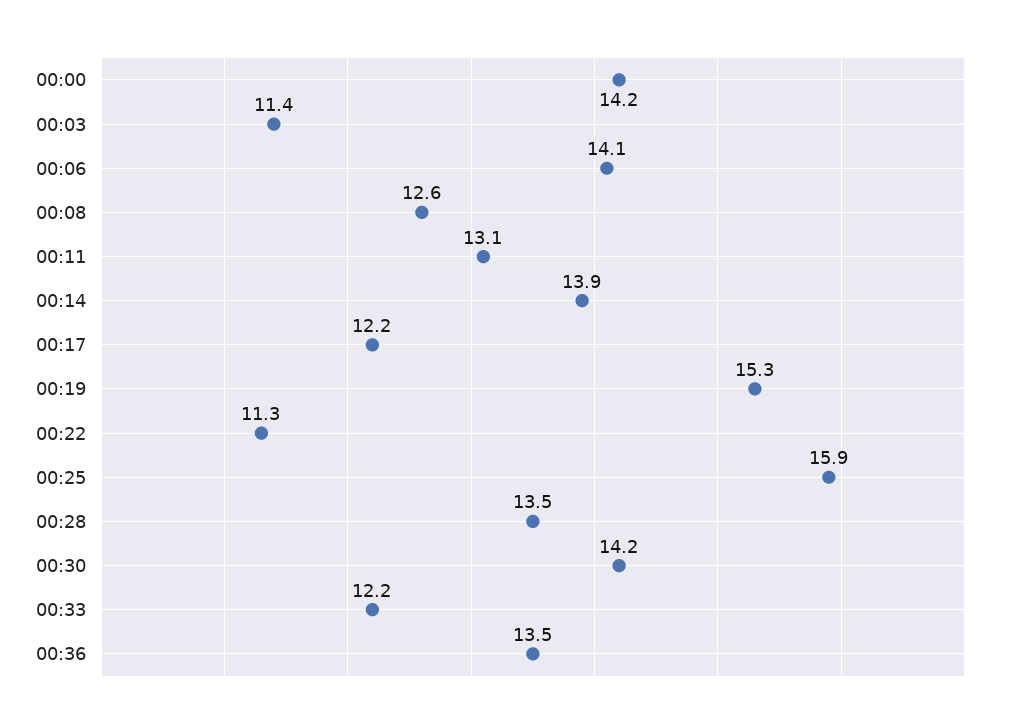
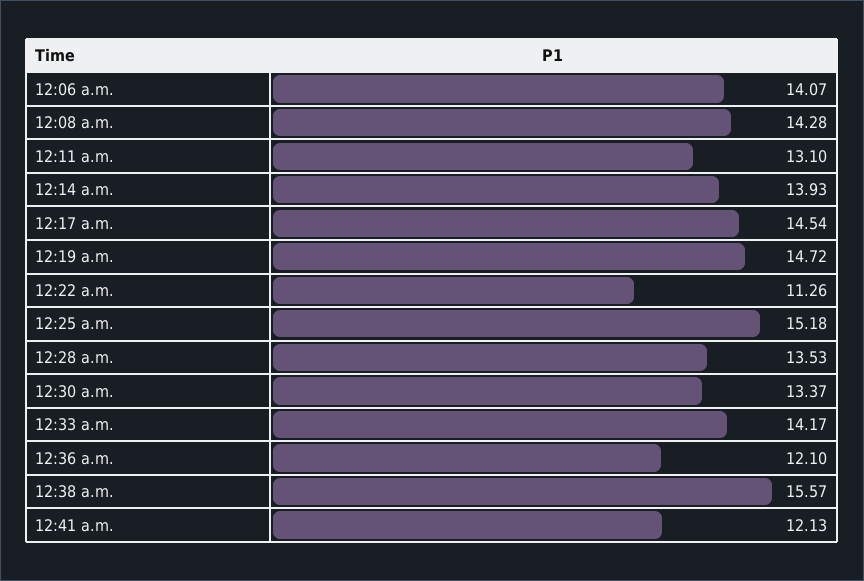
00:00: 14.2 -> none
00:03: 11.4 -> none
00:08: 12.6 -> 14.28
00:17: 12.2 -> 14.54
00:19: 15.3 -> 14.72
00:25: 15.9 -> 15.18
00:30: 14.2 -> 13.37
00:33: 12.2 -> 14.17
00:36: 13.5 -> 12.1
12:38 a.m.: none -> 15.57
12:41 a.m.: none -> 12.13

